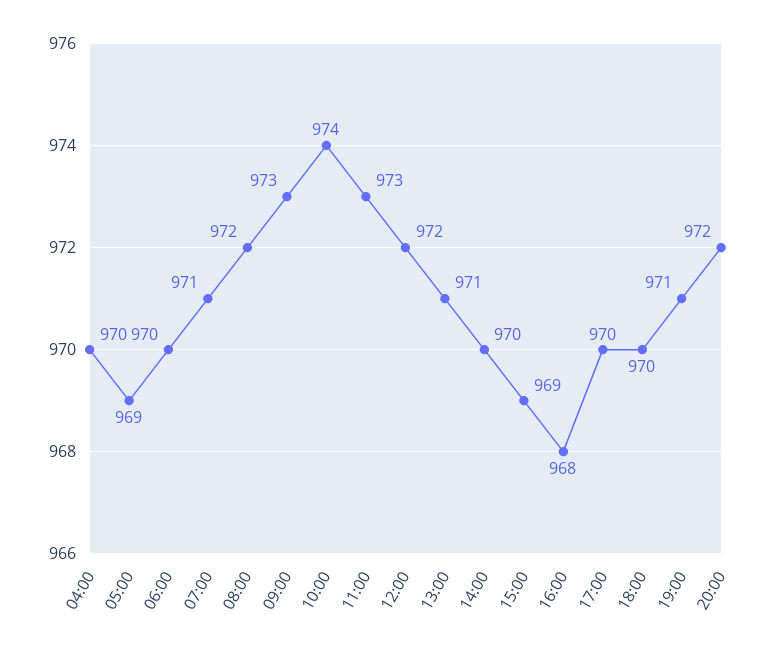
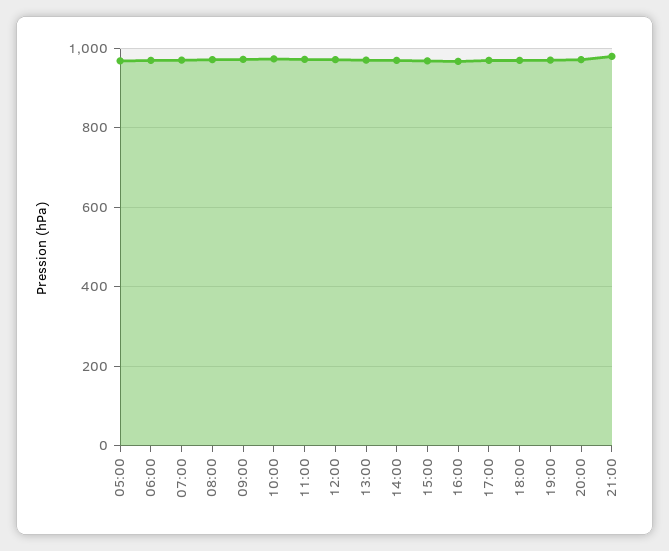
04:00: 970 -> none
21:00: none -> 980

